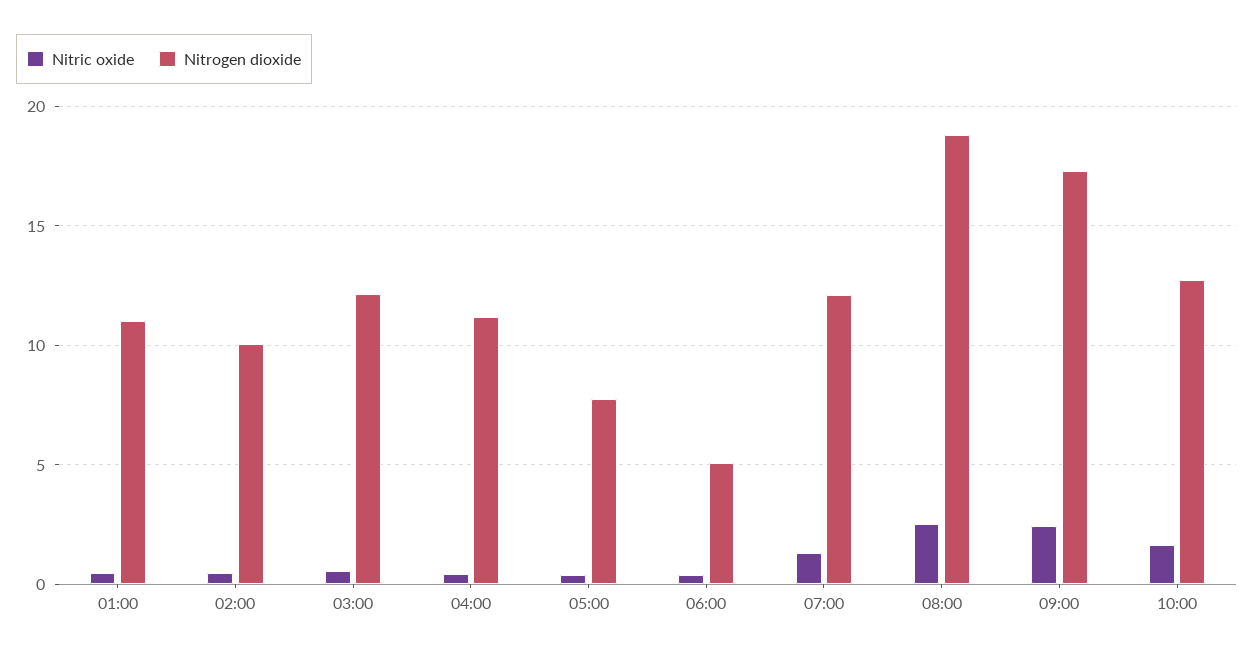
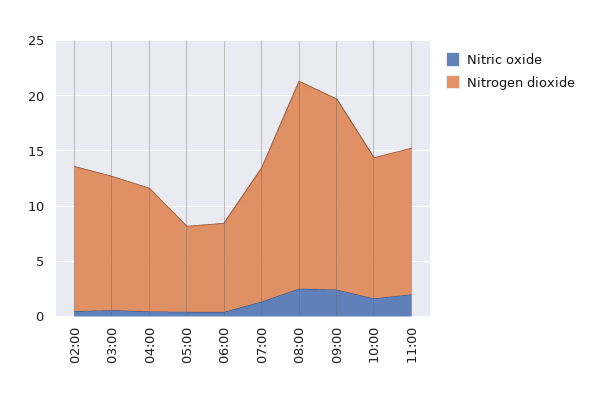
Nitric oxide, 01:00: 0.5 -> none
Nitrogen dioxide, 01:00: 11 -> none
Nitrogen dioxide, 02:00: 10 -> 13
Nitrogen dioxide, 06:00: 5 -> 8
Nitric oxide, 11:00: none -> 2
Nitrogen dioxide, 11:00: none -> 13

